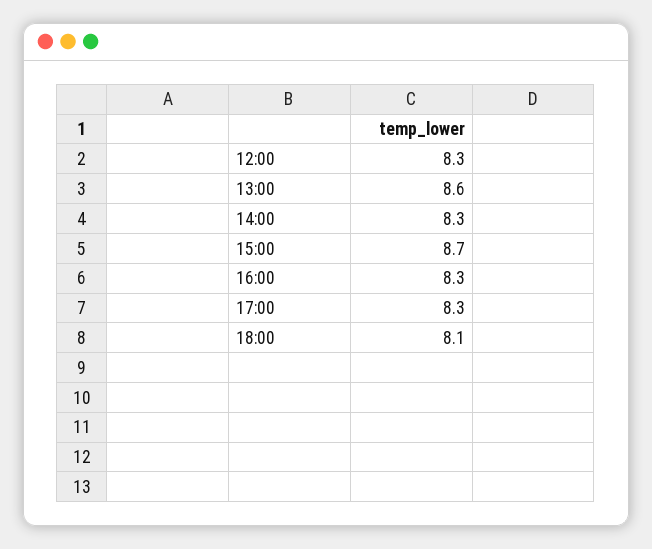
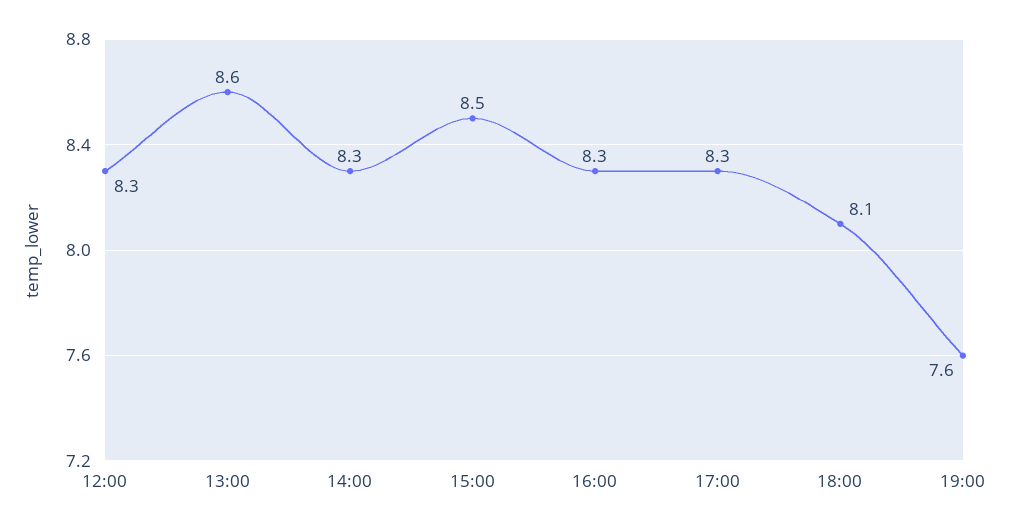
15:00: 8.7 -> 8.5
19:00: none -> 7.6

